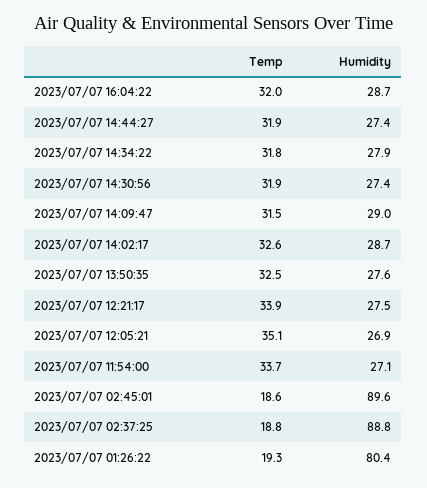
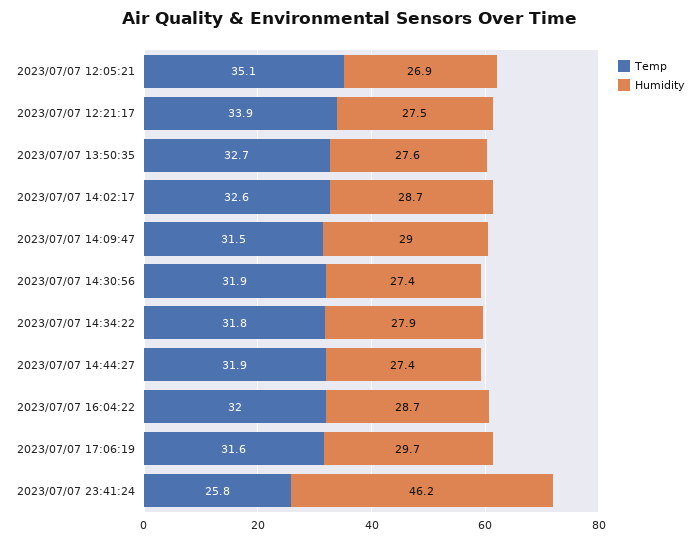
Temp, 2023/07/07 13:50:35: 32.5 -> 32.7
Temp, 2023/07/07 11:54:00: 33.7 -> none
Humidity, 2023/07/07 11:54:00: 27.1 -> none
Temp, 2023/07/07 02:45:01: 18.6 -> none
Humidity, 2023/07/07 02:45:01: 89.6 -> none
Temp, 2023/07/07 02:37:25: 18.8 -> none
Humidity, 2023/07/07 02:37:25: 88.8 -> none
Temp, 2023/07/07 01:26:22: 19.3 -> none
Humidity, 2023/07/07 01:26:22: 80.4 -> none
Temp, 2023/07/07 17:06:19: none -> 31.6
Humidity, 2023/07/07 17:06:19: none -> 29.7
Temp, 2023/07/07 23:41:24: none -> 25.8
Humidity, 2023/07/07 23:41:24: none -> 46.2

